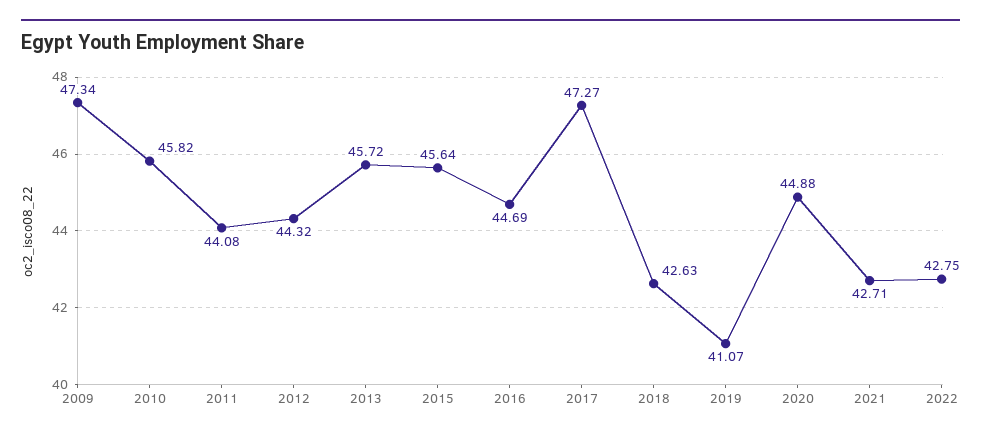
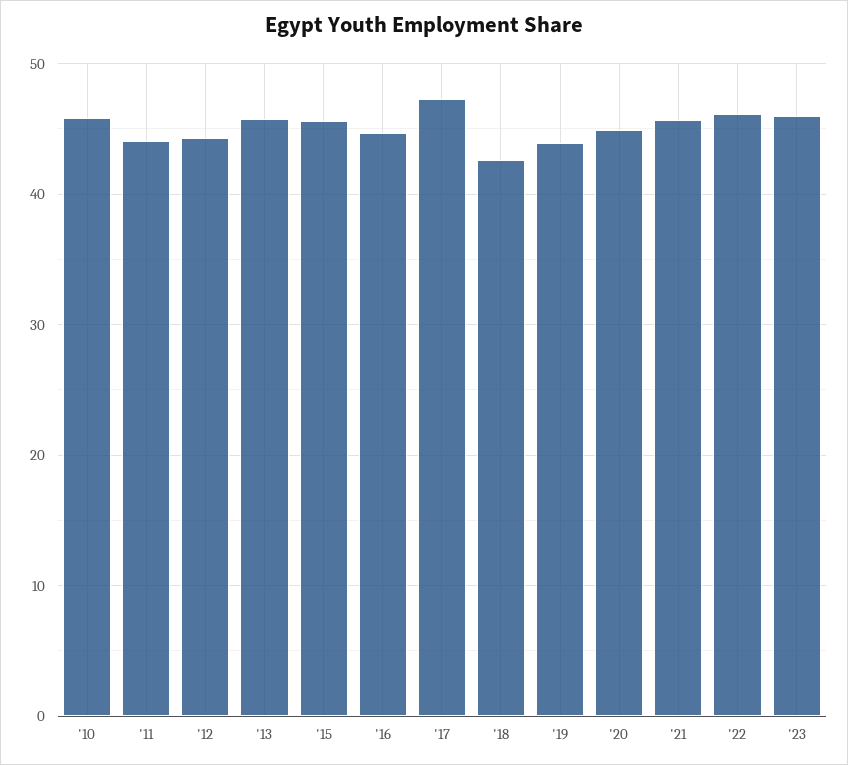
2009: 47.34 -> none
2019: 41.07 -> 44
2021: 42.71 -> 46
2022: 42.75 -> 46
'23: none -> 46

